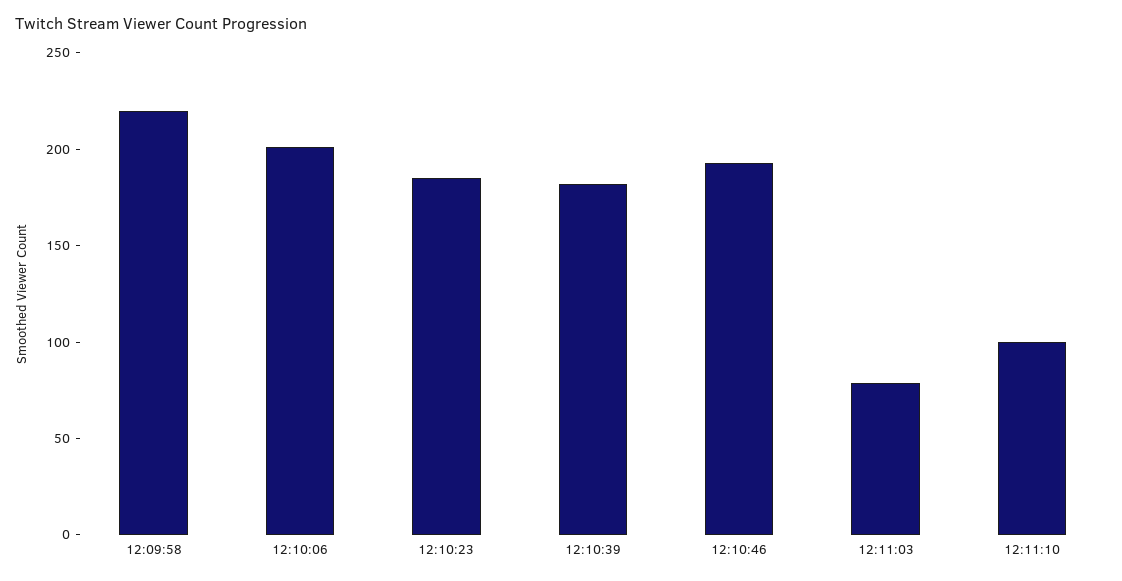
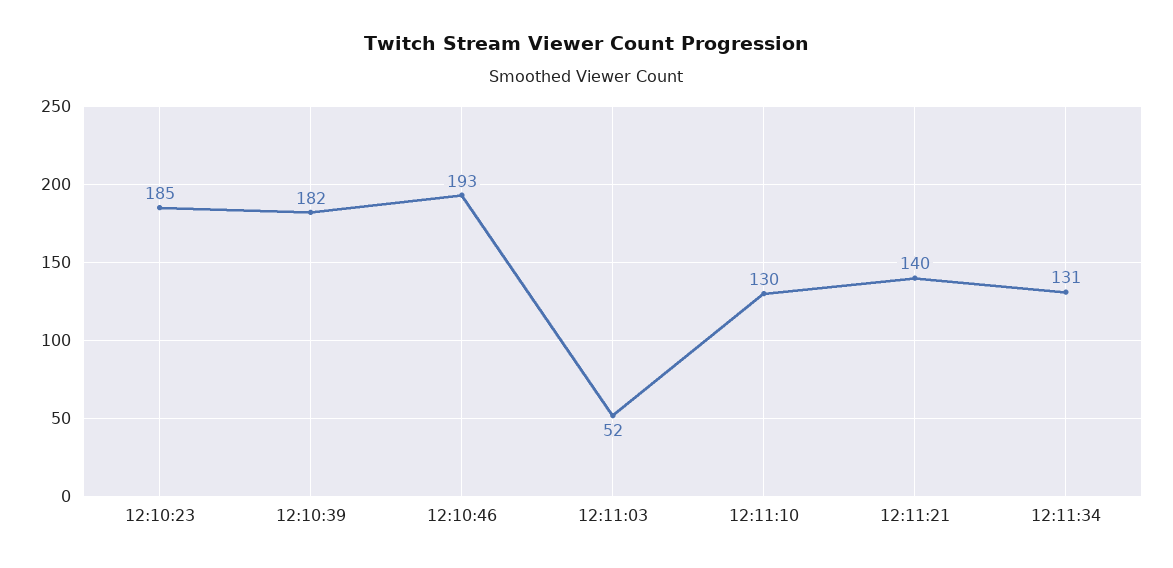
12:09:58: 220 -> none
12:10:06: 200 -> none
12:11:03: 80 -> 52
12:11:10: 100 -> 130
12:11:21: none -> 140
12:11:34: none -> 131

